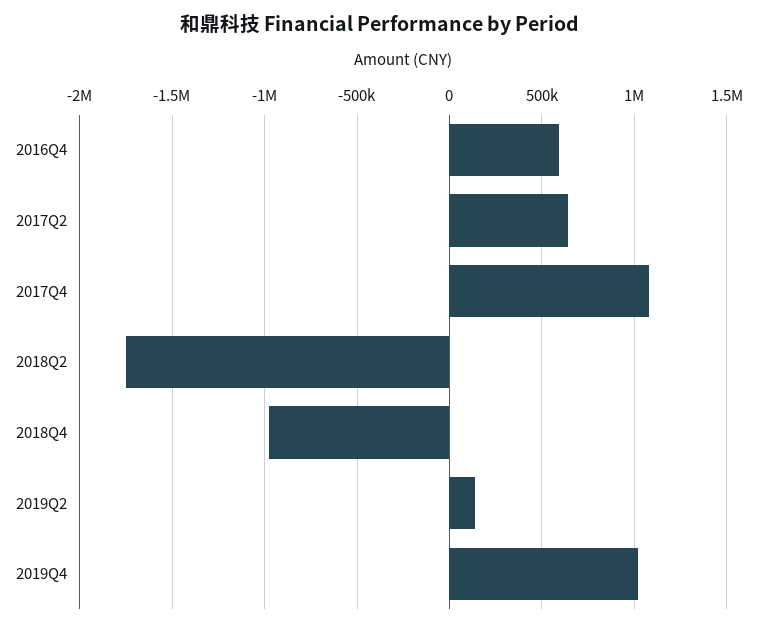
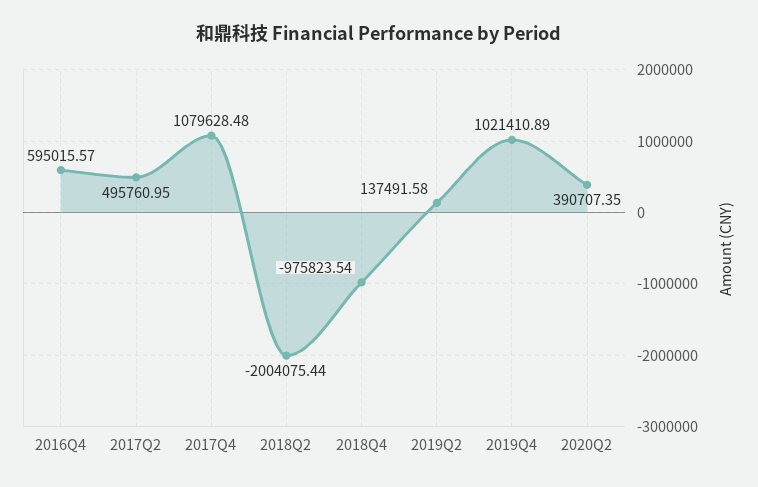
2017Q2: 650000 -> 495760.95
2018Q2: -1750000 -> -2004075.44
2020Q2: none -> 390707.35

